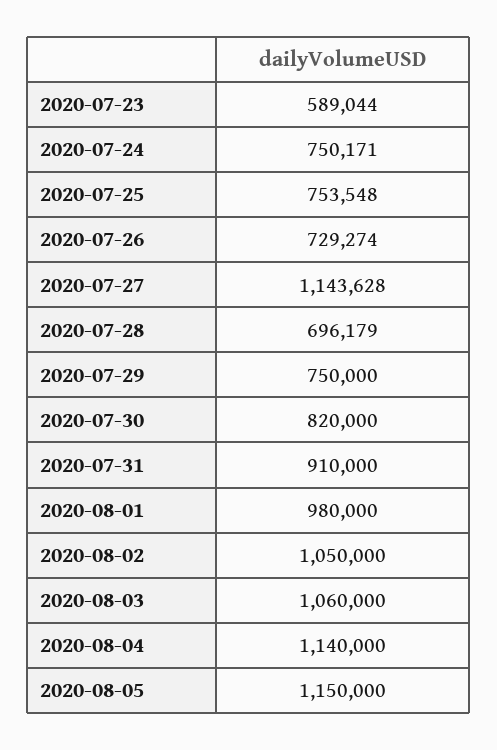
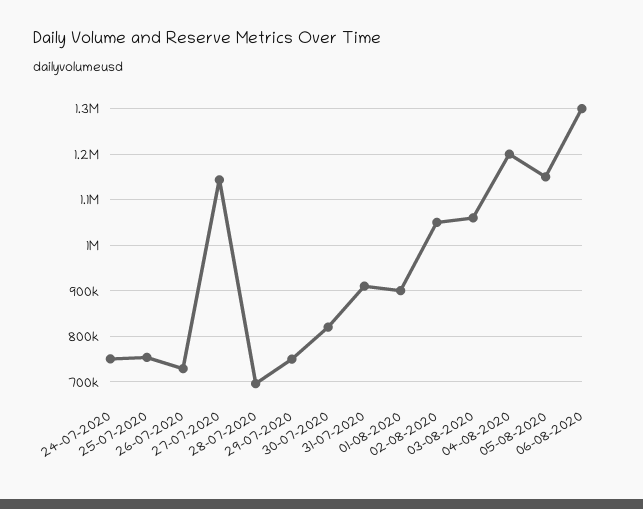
2020-07-23: 589044 -> none
2020-08-01: 980000 -> 900000
2020-08-04: 1140000 -> 1200000
06-08-2020: none -> 1300000

